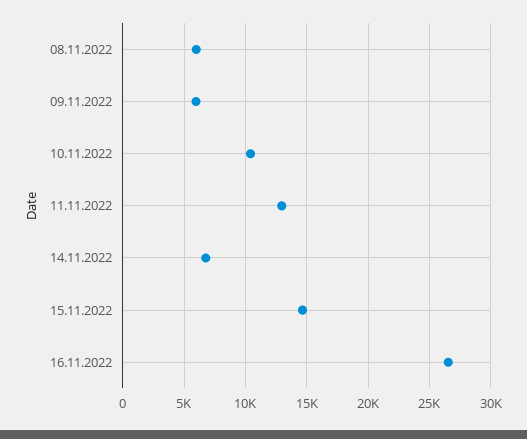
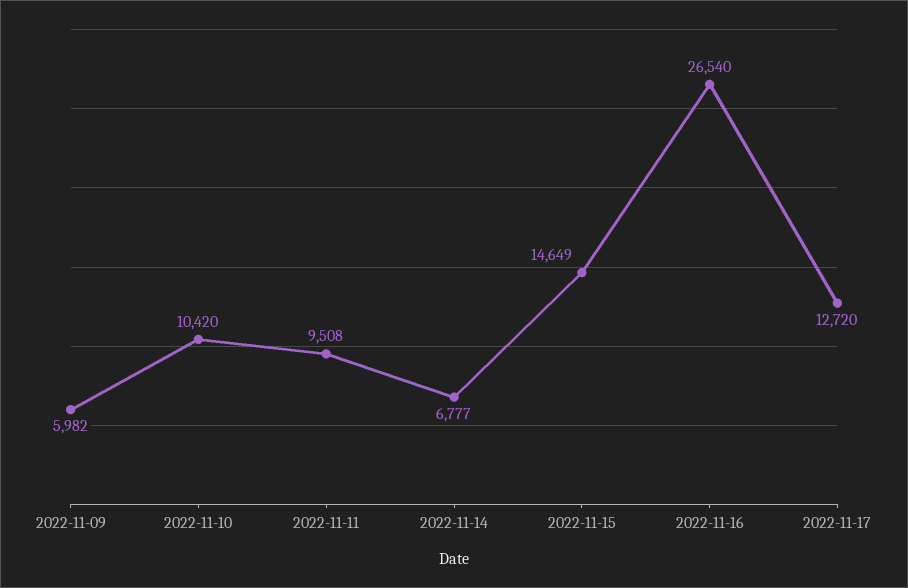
08.11.2022: 6000 -> none
11.11.2022: 13000 -> 9508
2022-11-17: none -> 12720

